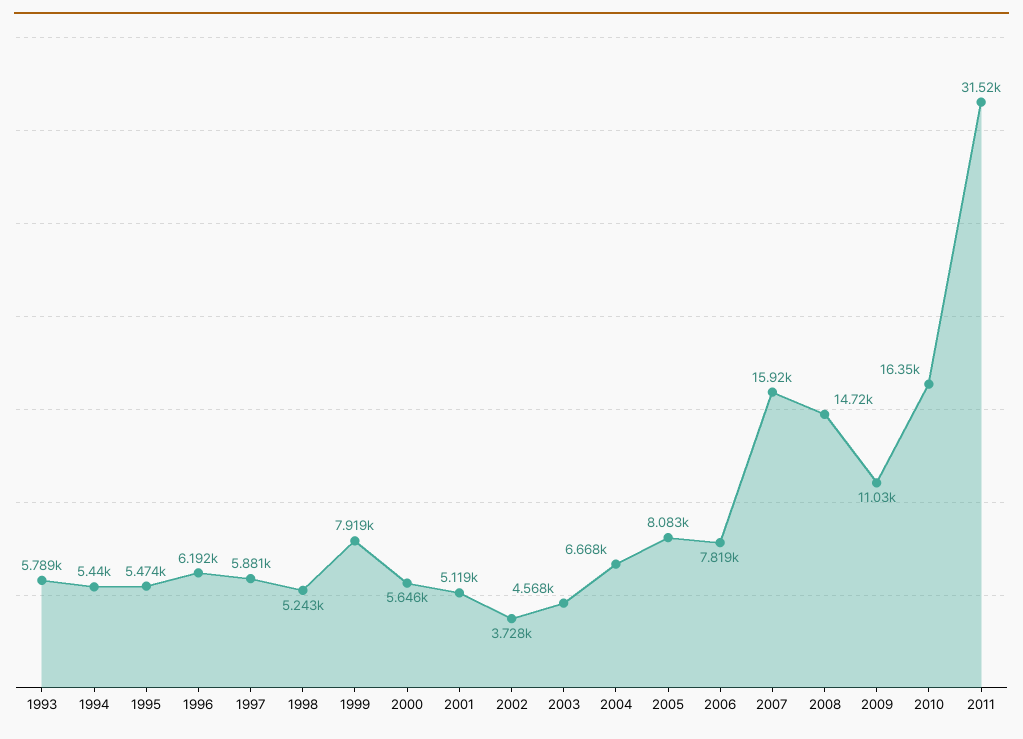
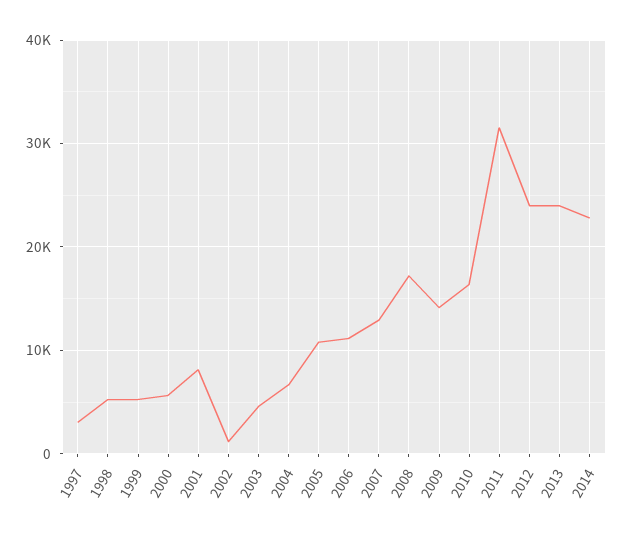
1993: 5789 -> none
1994: 5440 -> none
1995: 5474 -> none
1996: 6192 -> none
1997: 5881 -> 3000
1999: 7919 -> 5000
2001: 5119 -> 8000
2002: 3728 -> 1000
2005: 8083 -> 11000
2006: 7819 -> 11000
2007: 15920 -> 13000
2008: 14720 -> 17000
2009: 11030 -> 14000
2012: none -> 24000
2013: none -> 24000
2014: none -> 23000

